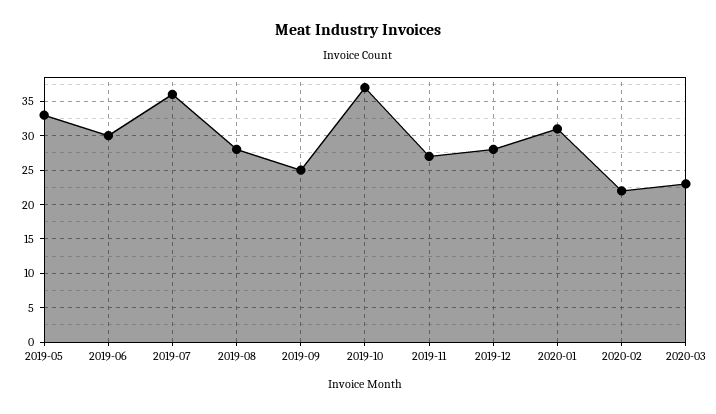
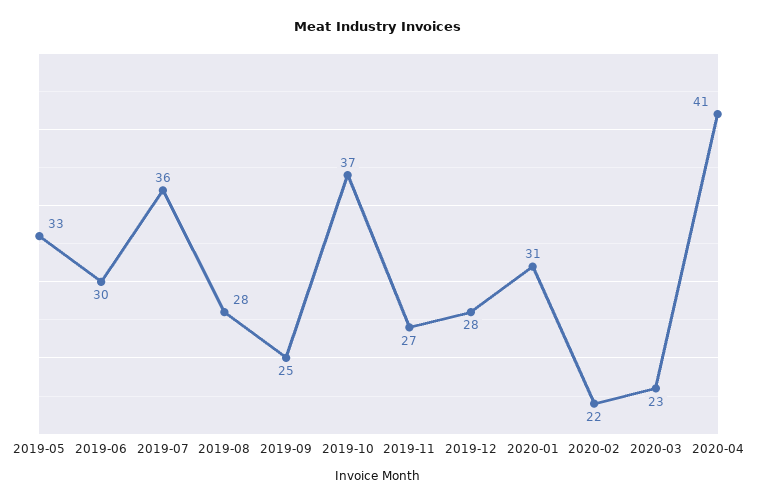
2020-04: none -> 41

